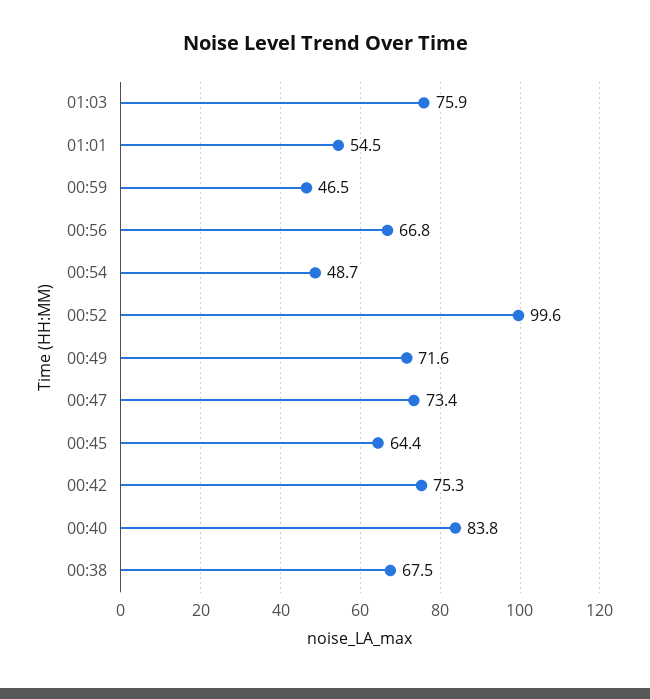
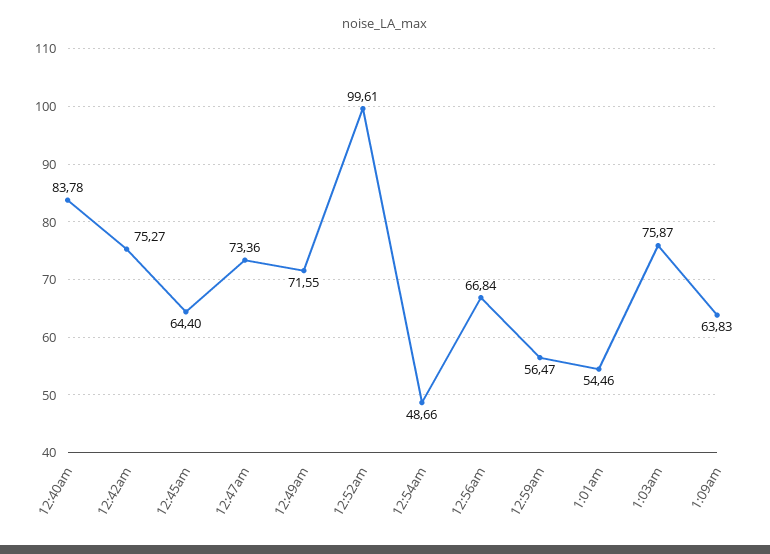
00:59: 46.5 -> 56.47
00:38: 67.5 -> none
1:09am: none -> 63.83

